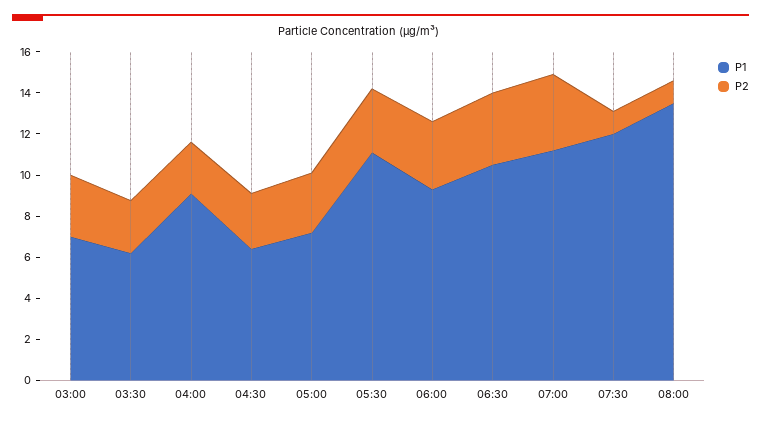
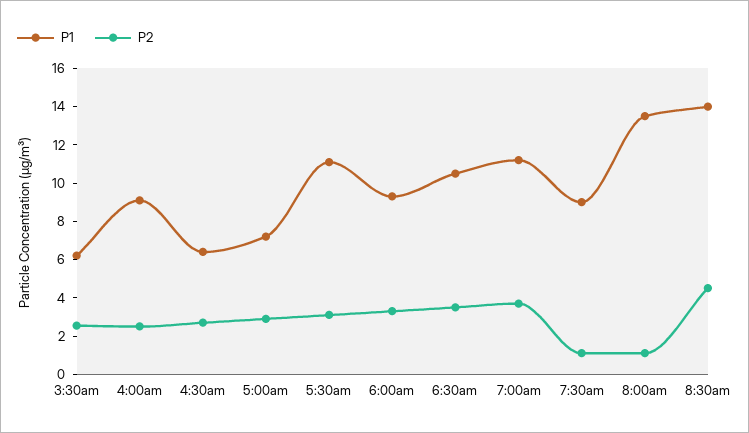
P1, 03:00: 7 -> none
P2, 03:00: 3 -> none
P1, 07:30: 12 -> 9
P1, 8:30am: none -> 14
P2, 8:30am: none -> 4.5

